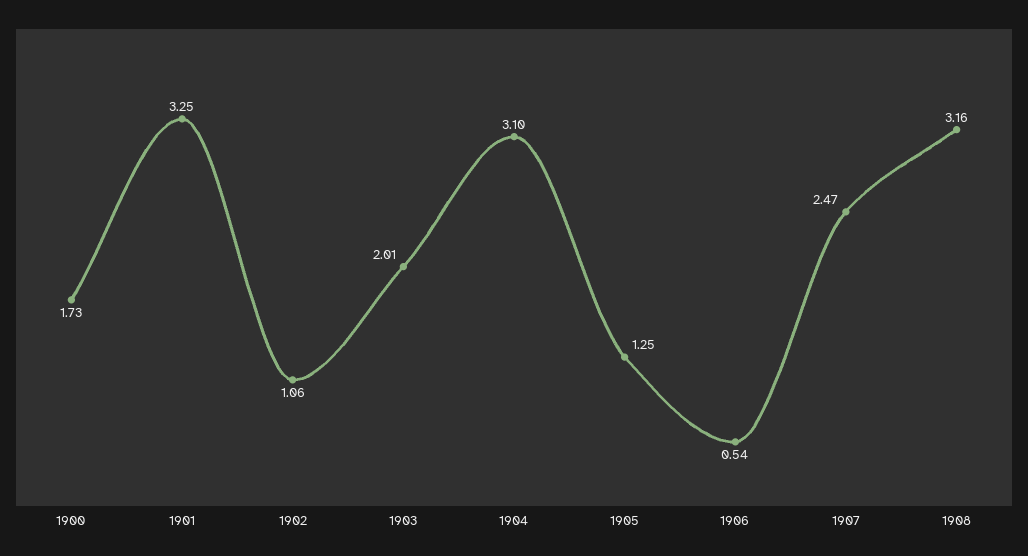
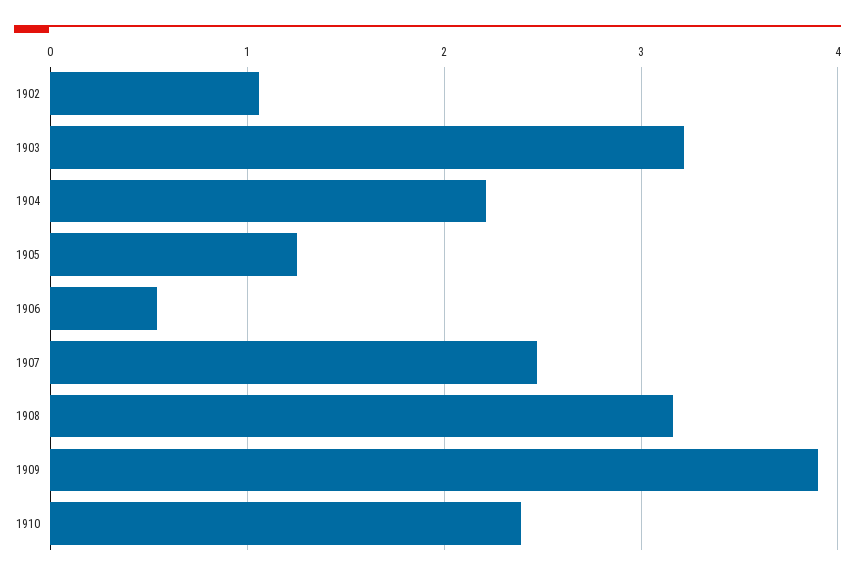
1900: 1.73 -> none
1901: 3.25 -> none
1903: 2.01 -> 3.2
1904: 3.1 -> 2.2
1909: none -> 3.9
1910: none -> 2.4

